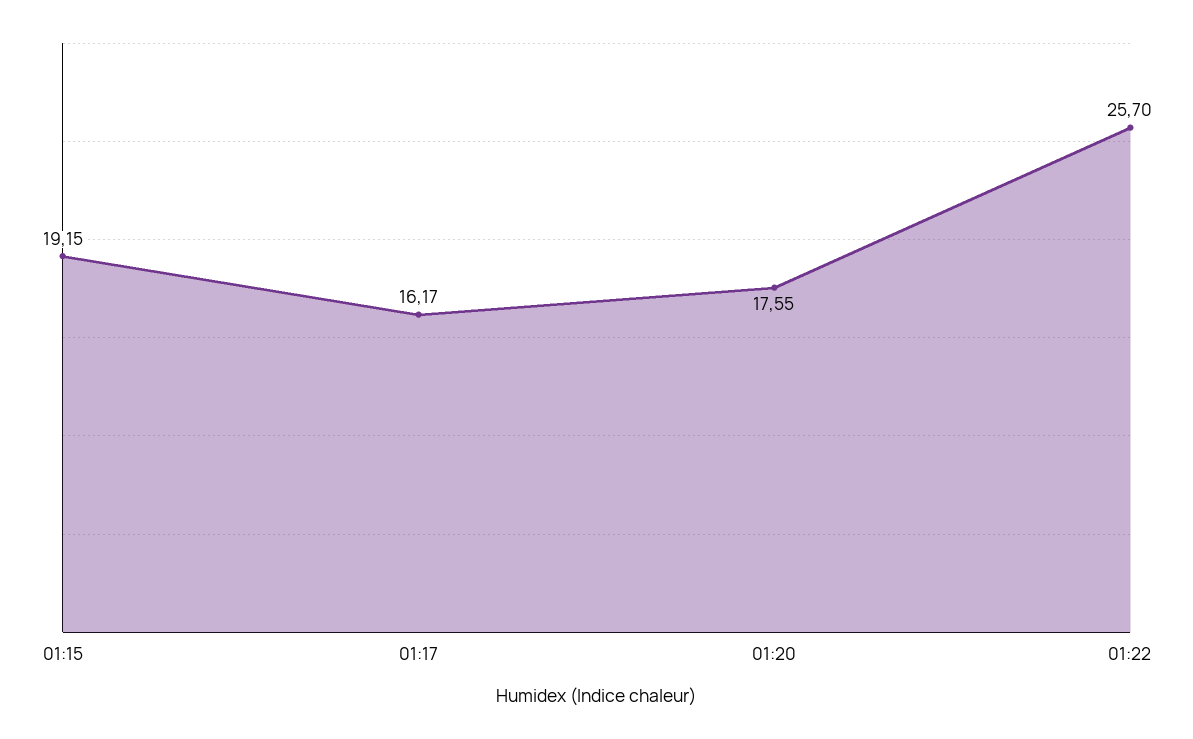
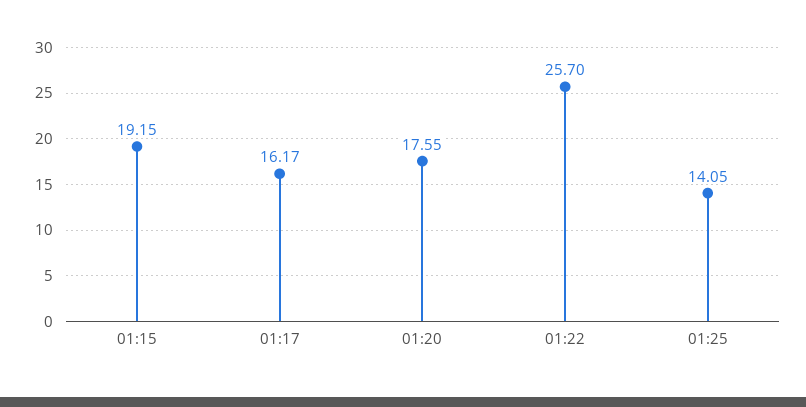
01:25: none -> 14.05

